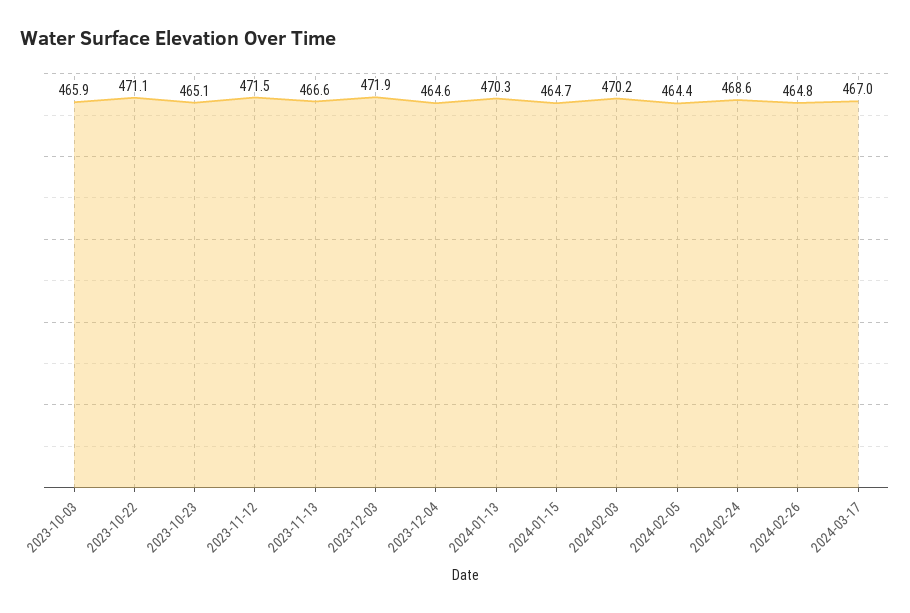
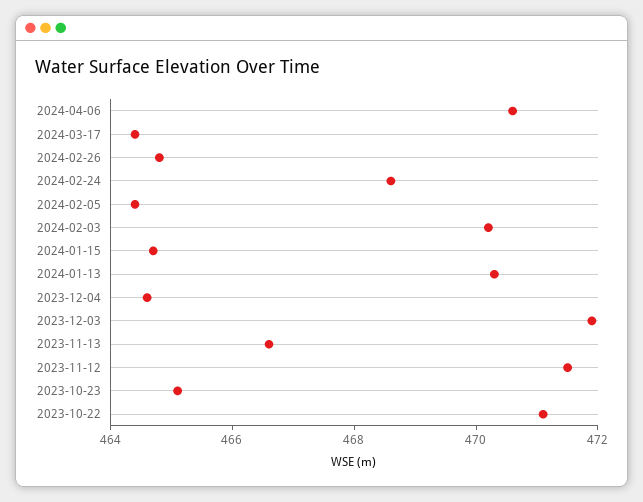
2023-10-03: 465.9 -> none
2024-03-17: 467 -> 464.5
2024-04-06: none -> 470.5

